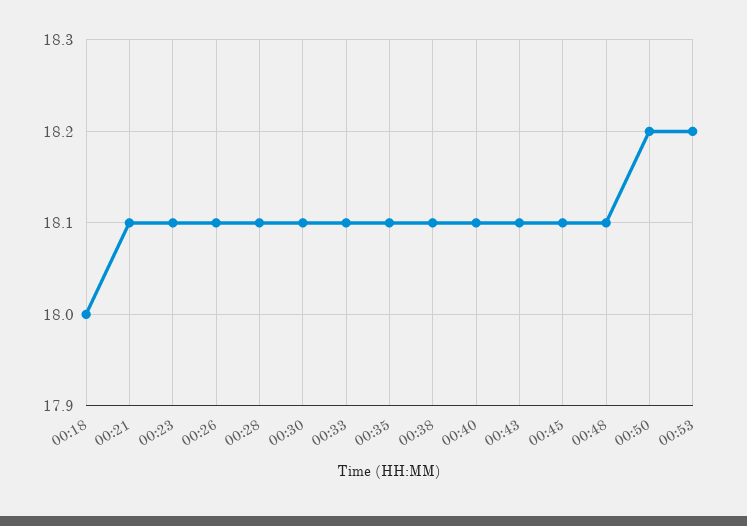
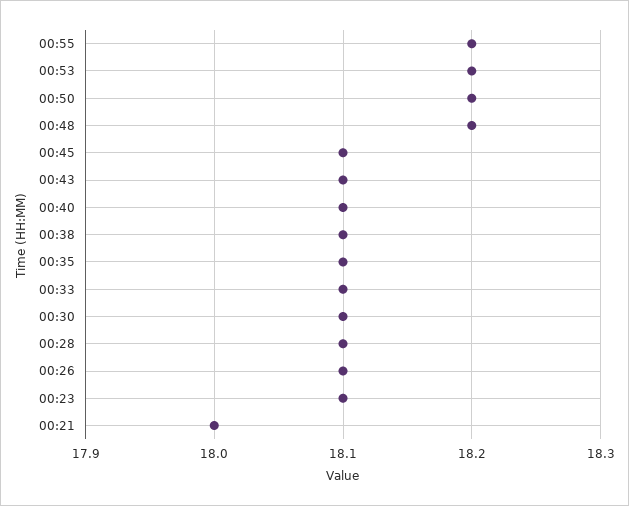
00:18: 18 -> none
00:21: 18.1 -> 18
00:48: 18.1 -> 18.2
00:55: none -> 18.2

